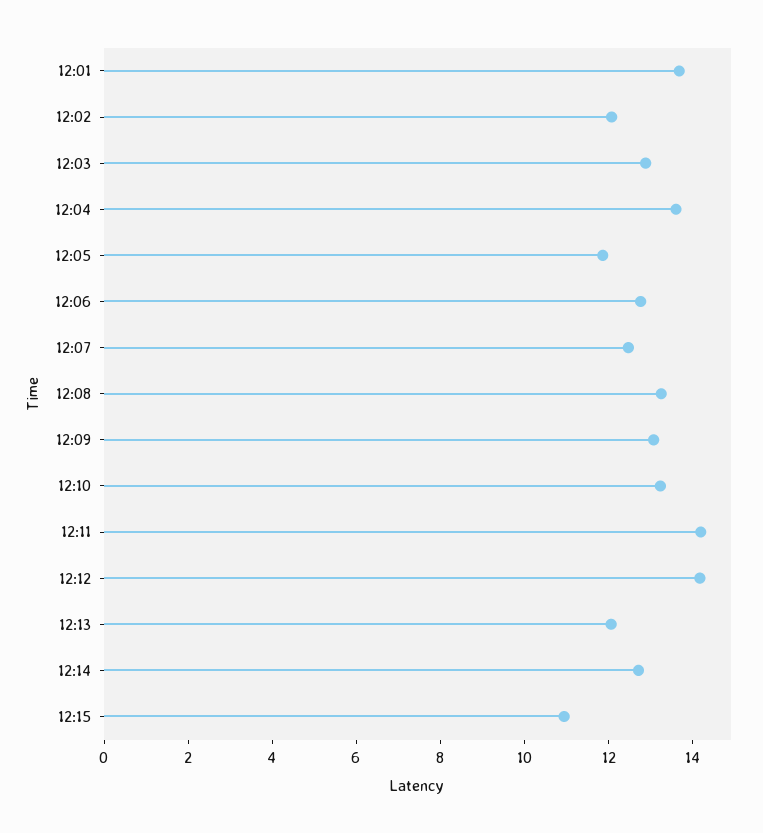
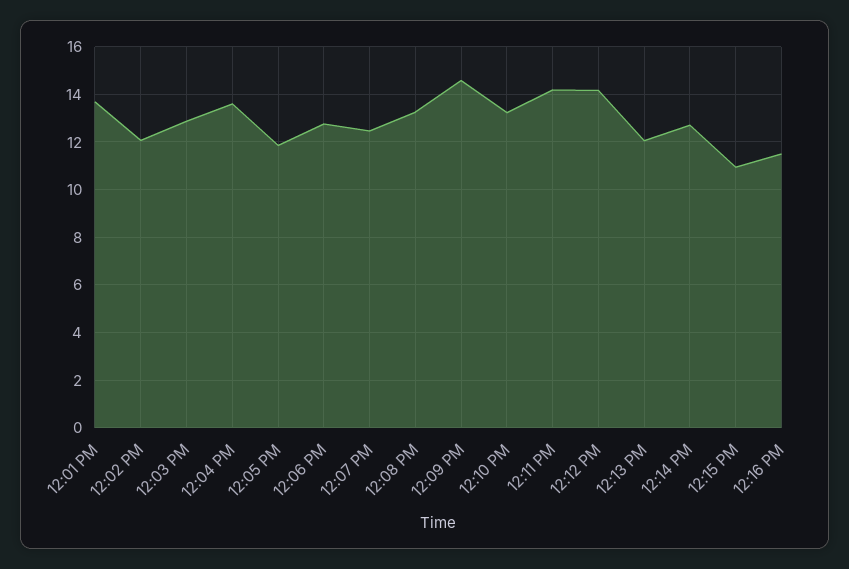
12:09: 13 -> 14.5
12:16 PM: none -> 11.5

